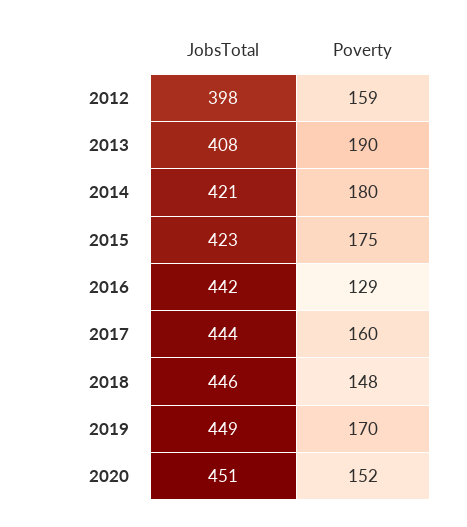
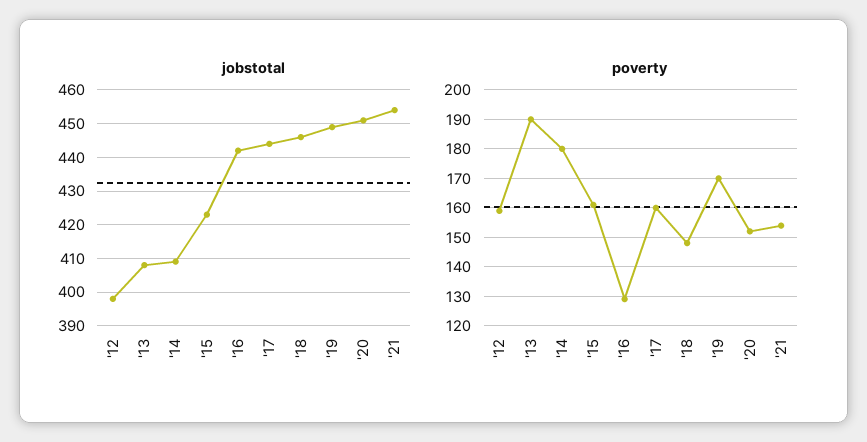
JobsTotal, 2014: 421 -> 410
Poverty, 2015: 175 -> 160
JobsTotal, '21: none -> 455
Poverty, '21: none -> 155

